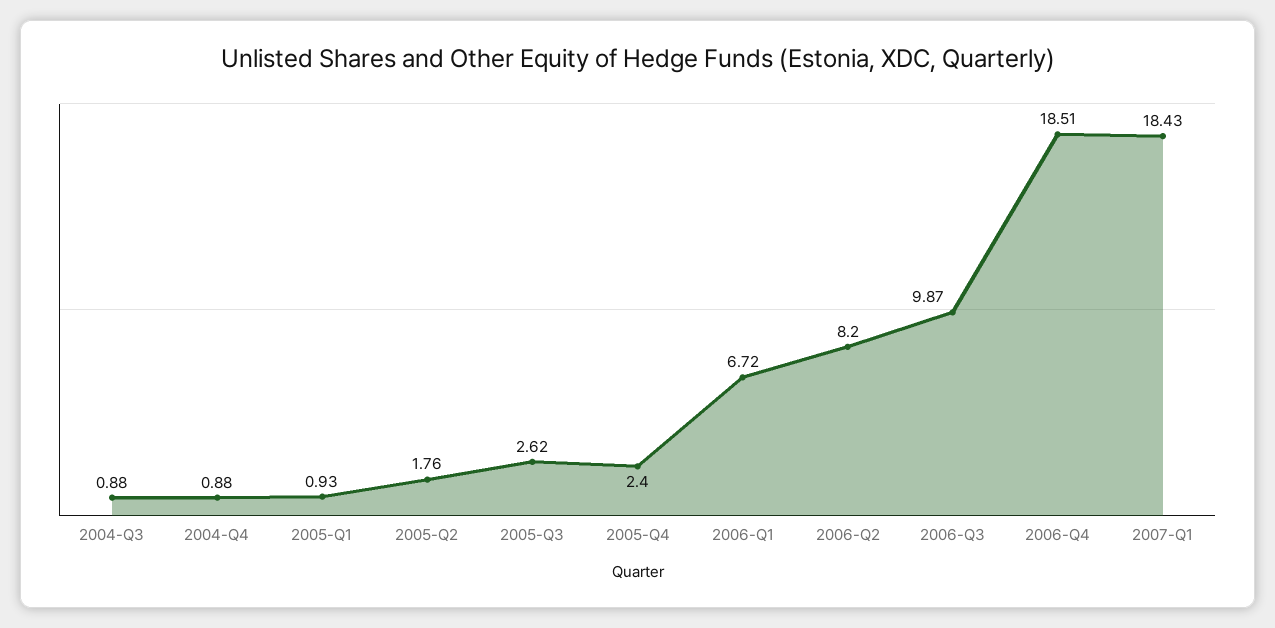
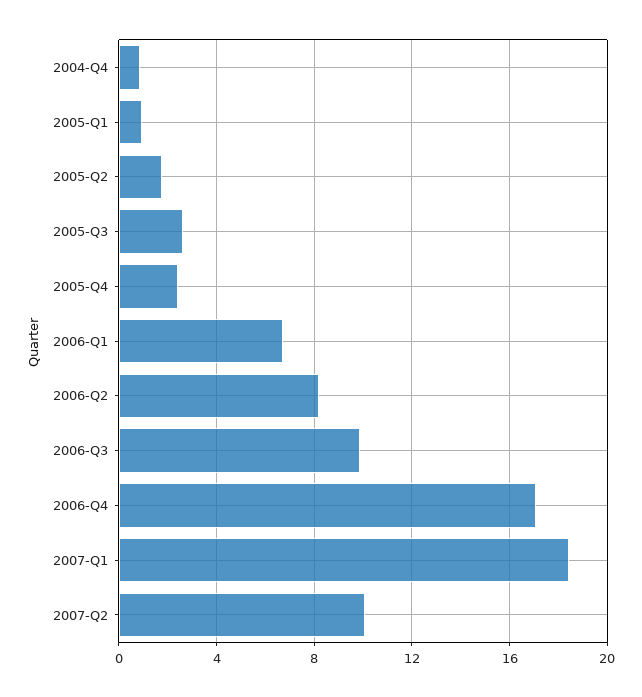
2004-Q3: 0.88 -> none
2006-Q4: 18.51 -> 17
2007-Q2: none -> 10

